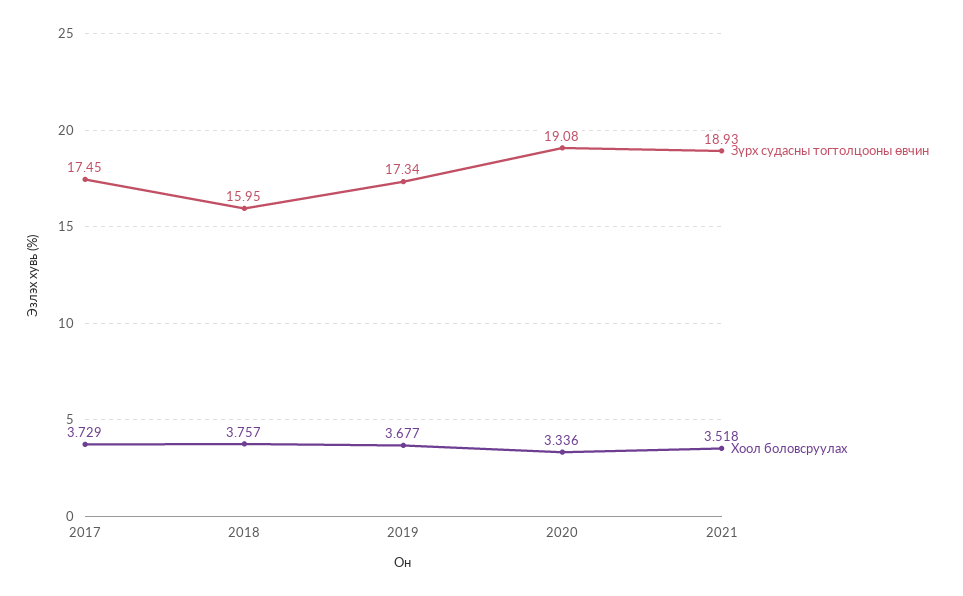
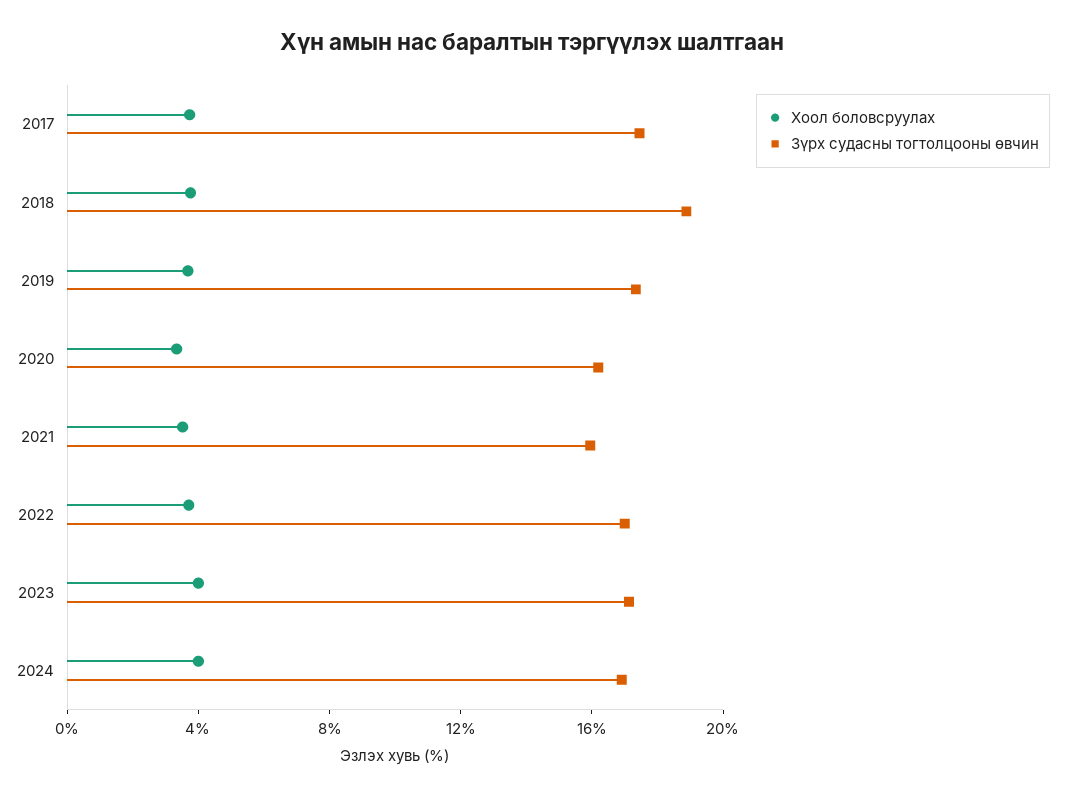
Зүрх судасны тогтолцооны өвчин, 2018: 15.95 -> 19
Зүрх судасны тогтолцооны өвчин, 2020: 19.08 -> 16
Зүрх судасны тогтолцооны өвчин, 2021: 18.93 -> 16
Хоол боловсруулах, 2022: none -> 4
Зүрх судасны тогтолцооны өвчин, 2022: none -> 17
Хоол боловсруулах, 2023: none -> 4
Зүрх судасны тогтолцооны өвчин, 2023: none -> 17
Хоол боловсруулах, 2024: none -> 4
Зүрх судасны тогтолцооны өвчин, 2024: none -> 17

